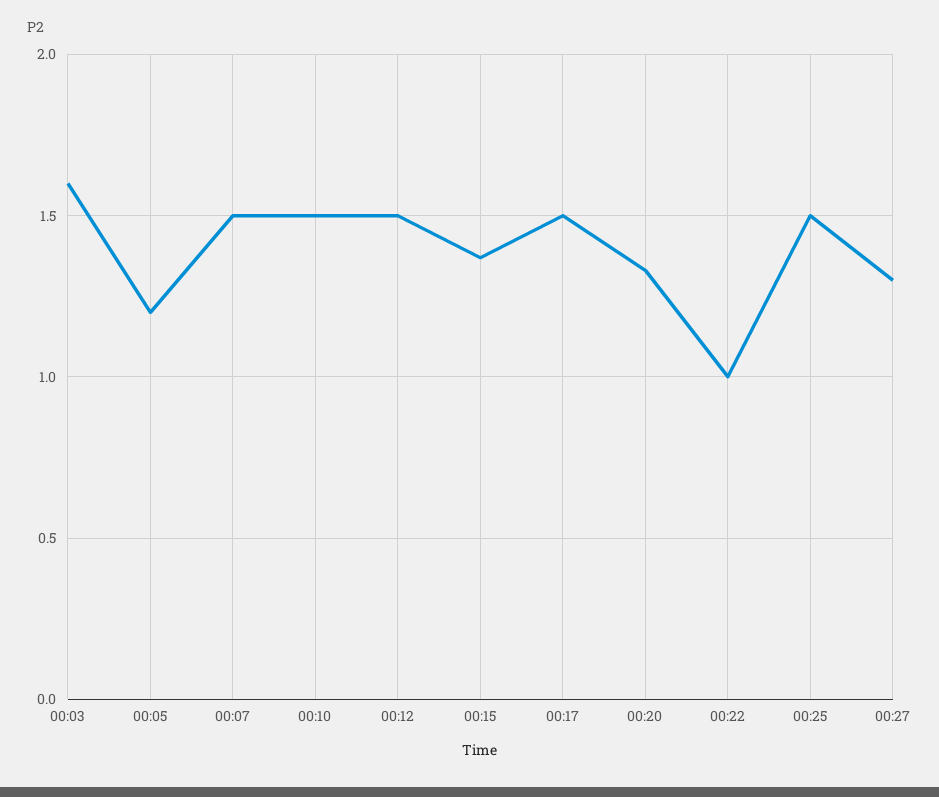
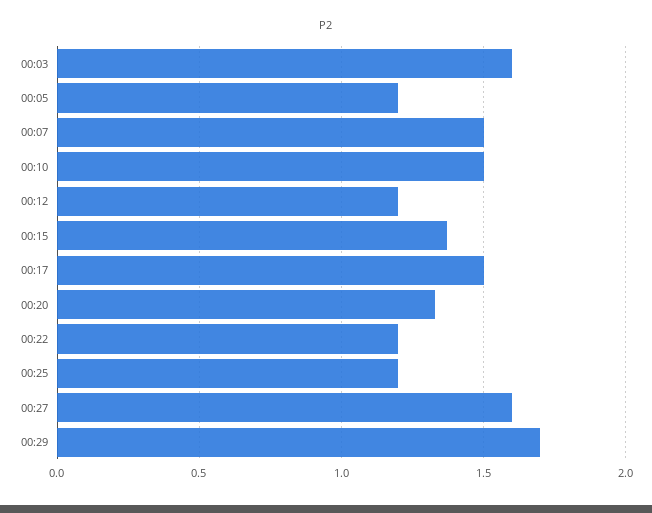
00:12: 1.5 -> 1.2
00:22: 1 -> 1.2
00:25: 1.5 -> 1.2
00:27: 1.3 -> 1.6
00:29: none -> 1.7

